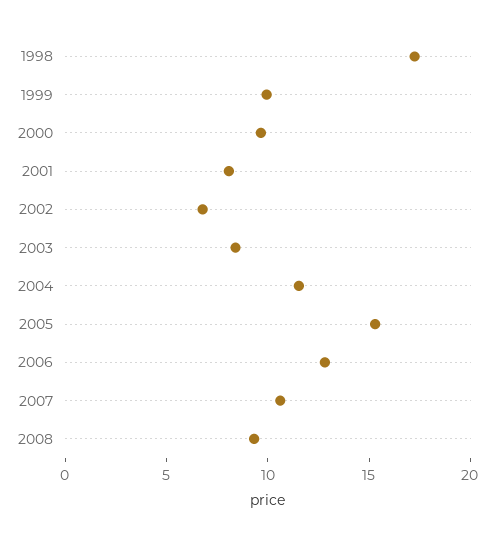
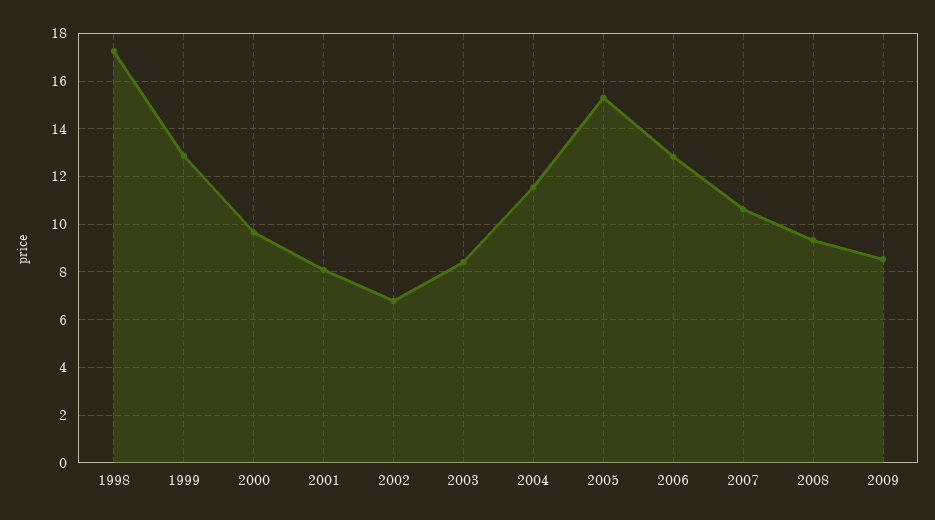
1999: 10 -> 13
2009: none -> 8.5

